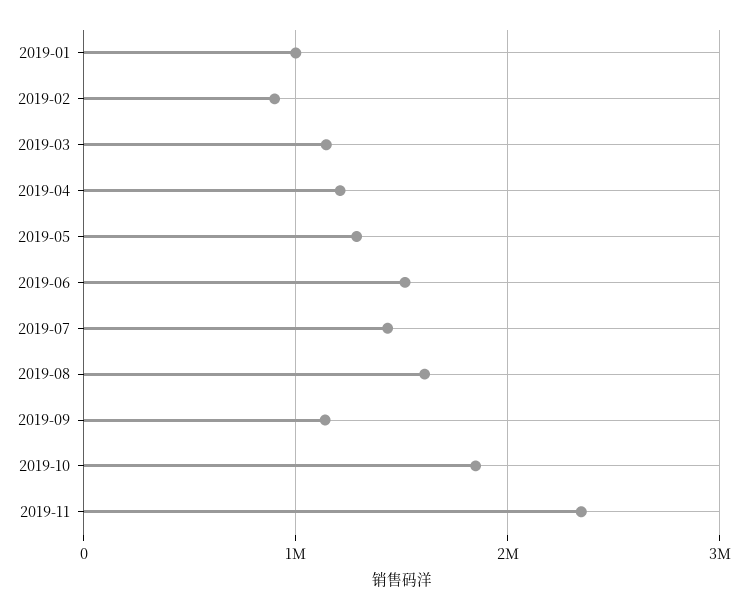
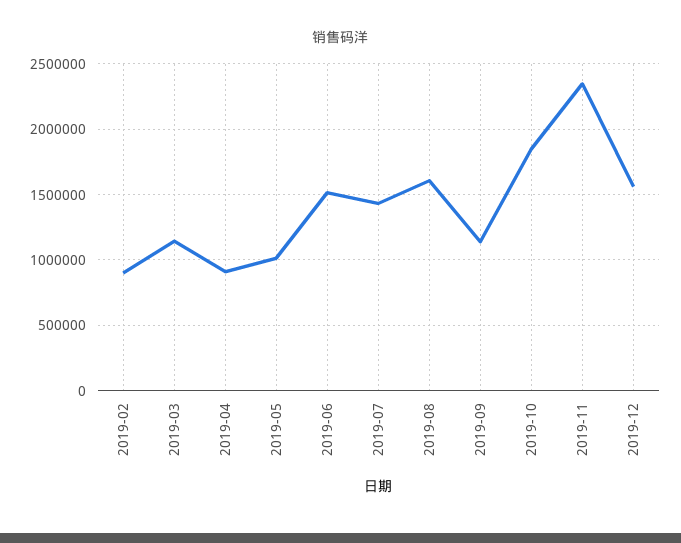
2019-01: 1000000 -> none
2019-04: 1200000 -> 900000
2019-05: 1300000 -> 1000000
2019-12: none -> 1550000

